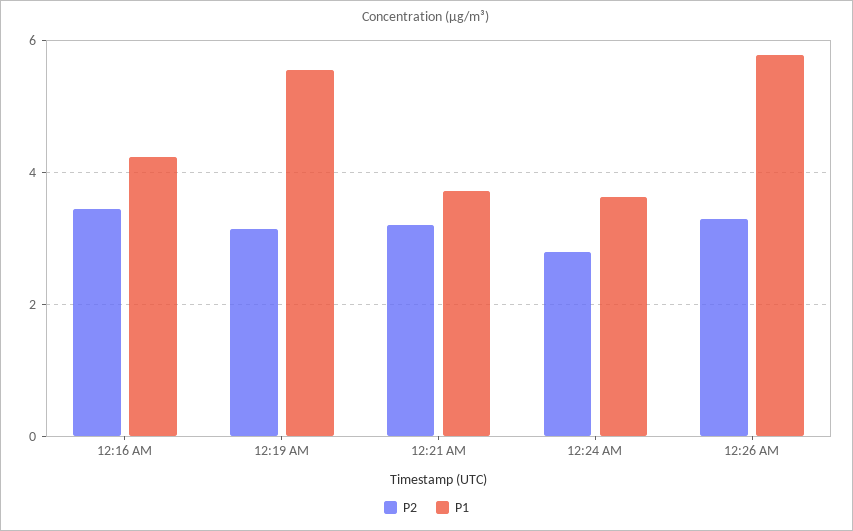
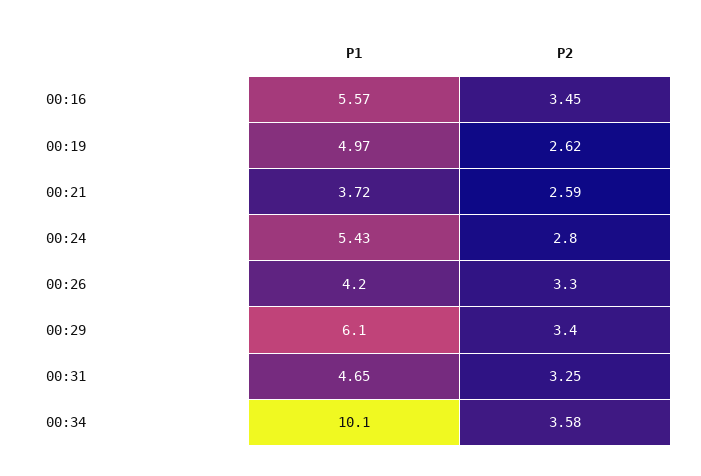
P1, 12:16 AM: 4.2 -> 5.57
P2, 12:19 AM: 3.2 -> 2.62
P1, 12:19 AM: 5.6 -> 4.97
P2, 12:21 AM: 3.2 -> 2.59
P1, 12:24 AM: 3.6 -> 5.43
P1, 12:26 AM: 5.8 -> 4.2
P1, 00:29: none -> 6.1
P2, 00:29: none -> 3.4
P1, 00:31: none -> 4.65
P2, 00:31: none -> 3.25
P1, 00:34: none -> 10.1
P2, 00:34: none -> 3.58

